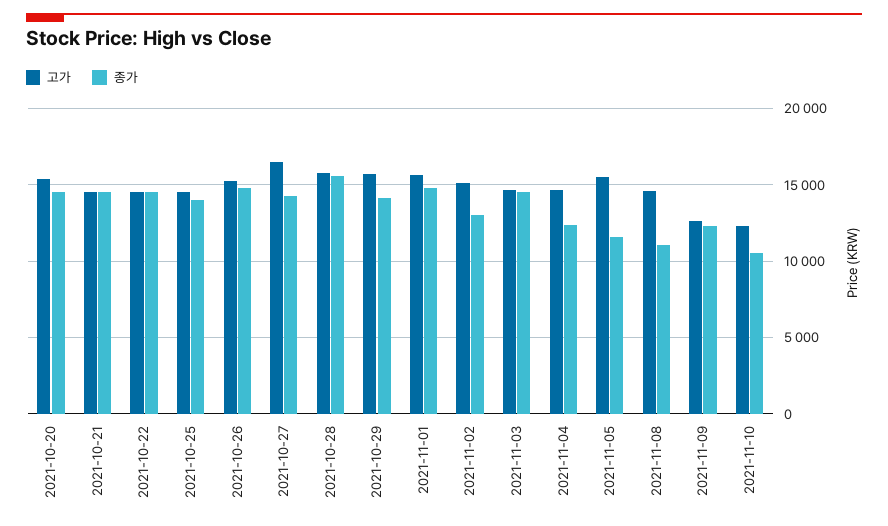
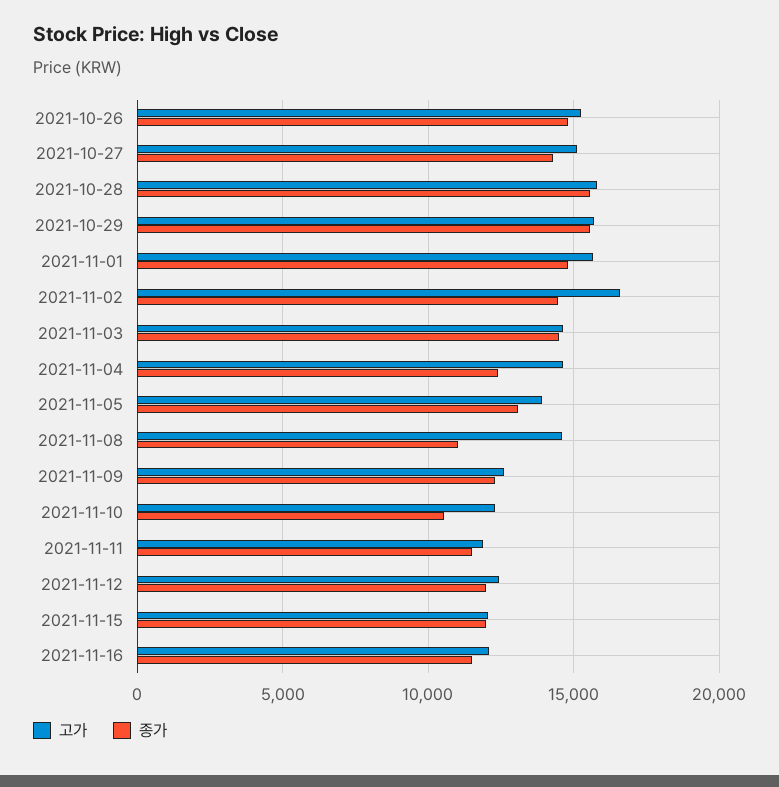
고가, 2021-10-20: 15500 -> none
종가, 2021-10-20: 14500 -> none
고가, 2021-10-21: 14500 -> none
종가, 2021-10-21: 14500 -> none
고가, 2021-10-22: 14500 -> none
종가, 2021-10-22: 14500 -> none
고가, 2021-10-25: 14500 -> none
종가, 2021-10-25: 14000 -> none
고가, 2021-10-27: 16500 -> 15000
종가, 2021-10-29: 14000 -> 15500
고가, 2021-11-02: 15000 -> 16500
종가, 2021-11-02: 13000 -> 14500
고가, 2021-11-05: 15500 -> 14000
종가, 2021-11-05: 11500 -> 13000
고가, 2021-11-11: none -> 12000
종가, 2021-11-11: none -> 11500
고가, 2021-11-12: none -> 12500
종가, 2021-11-12: none -> 12000
고가, 2021-11-15: none -> 12000
종가, 2021-11-15: none -> 12000
고가, 2021-11-16: none -> 12000
종가, 2021-11-16: none -> 11500

